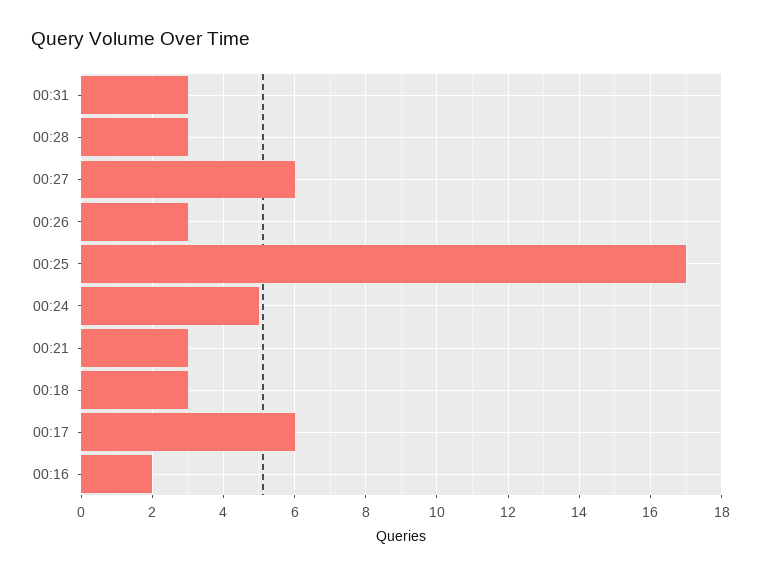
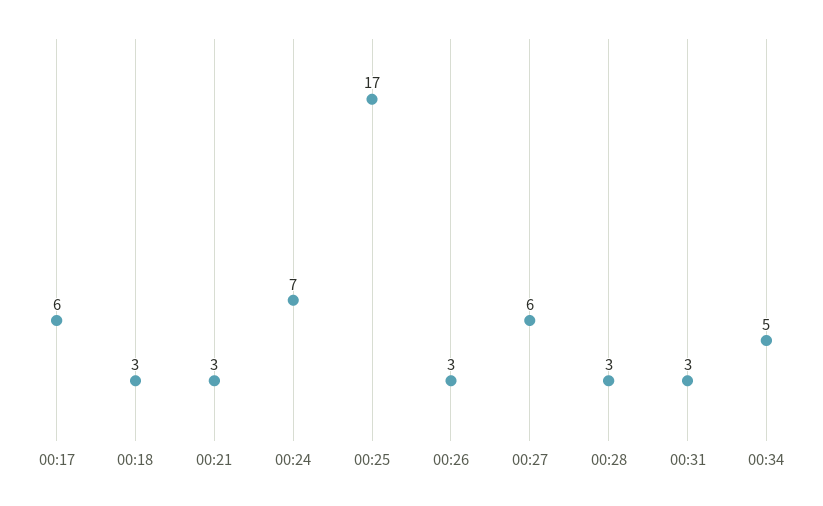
00:24: 5 -> 7
00:16: 2 -> none
00:34: none -> 5

